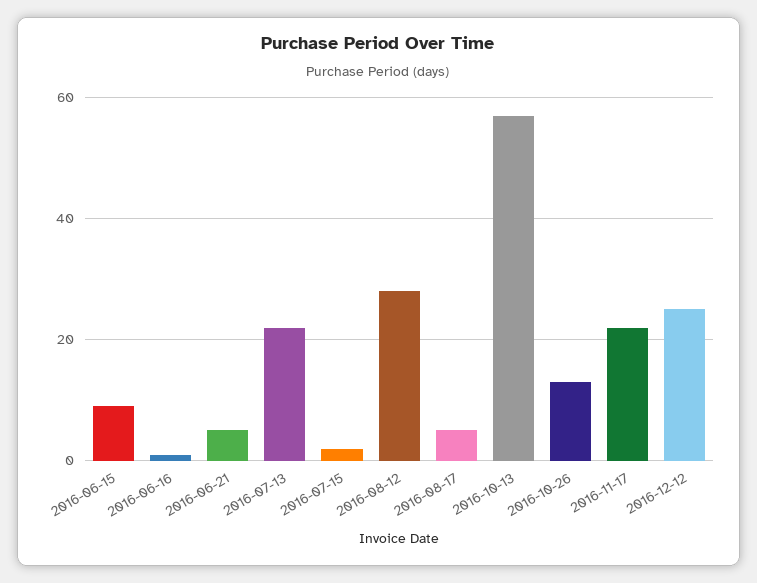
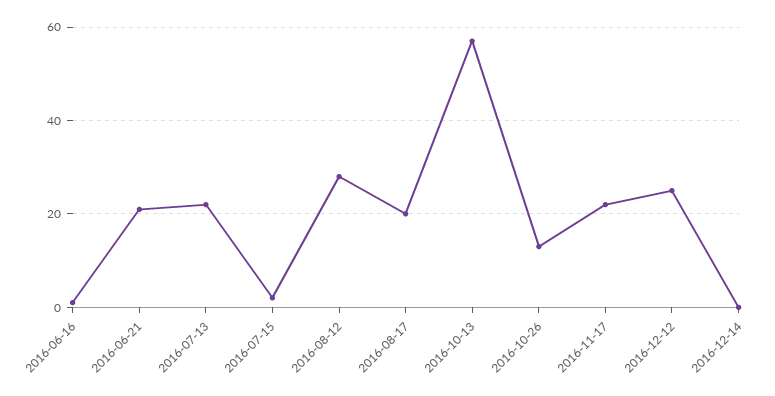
2016-06-15: 10 -> none
2016-06-21: 5 -> 20
2016-08-17: 5 -> 20
2016-12-14: none -> 0

